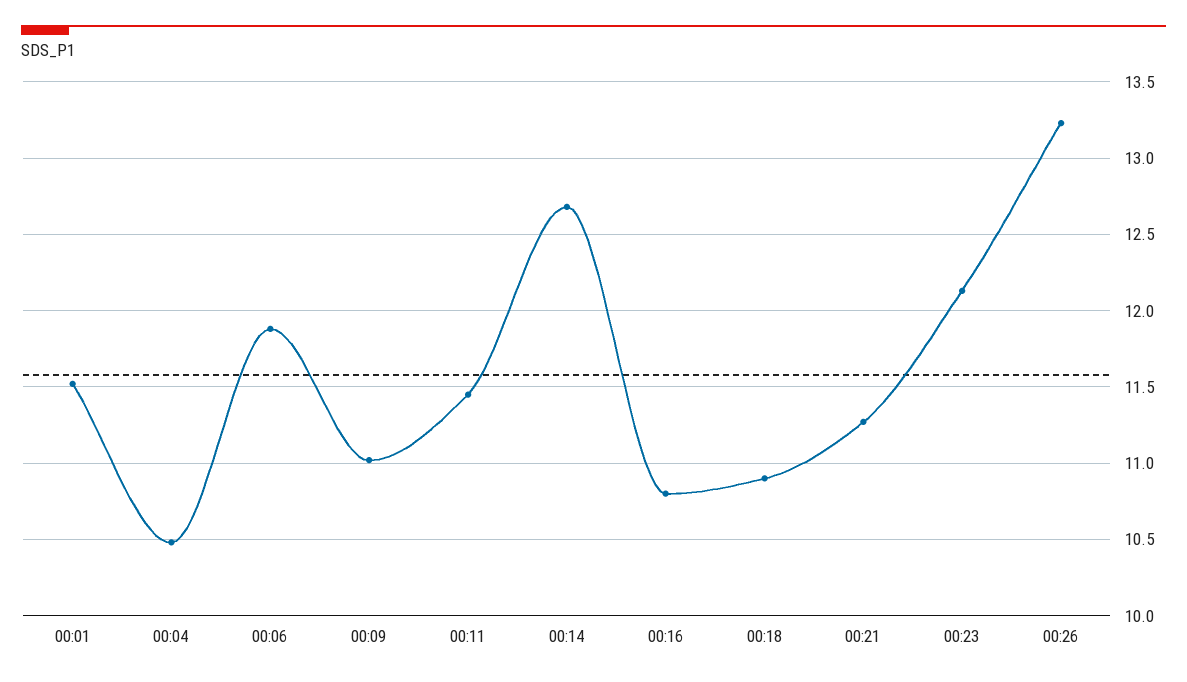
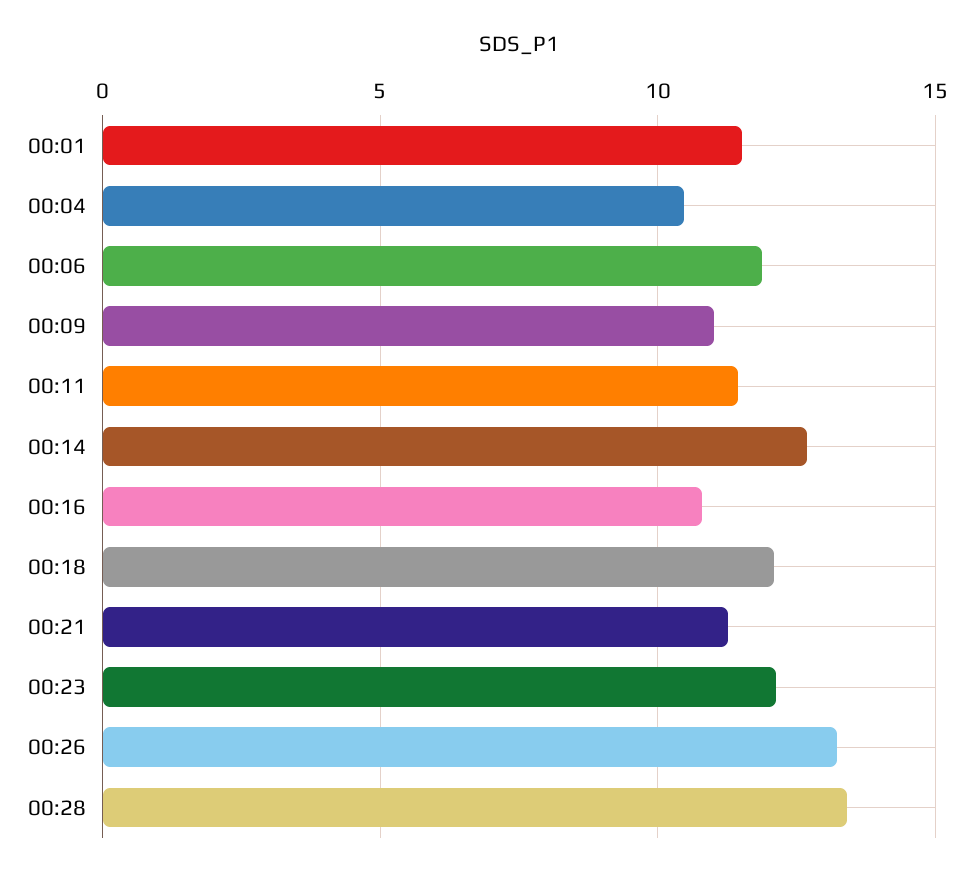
00:18: 10.9 -> 12
00:28: none -> 13.5

